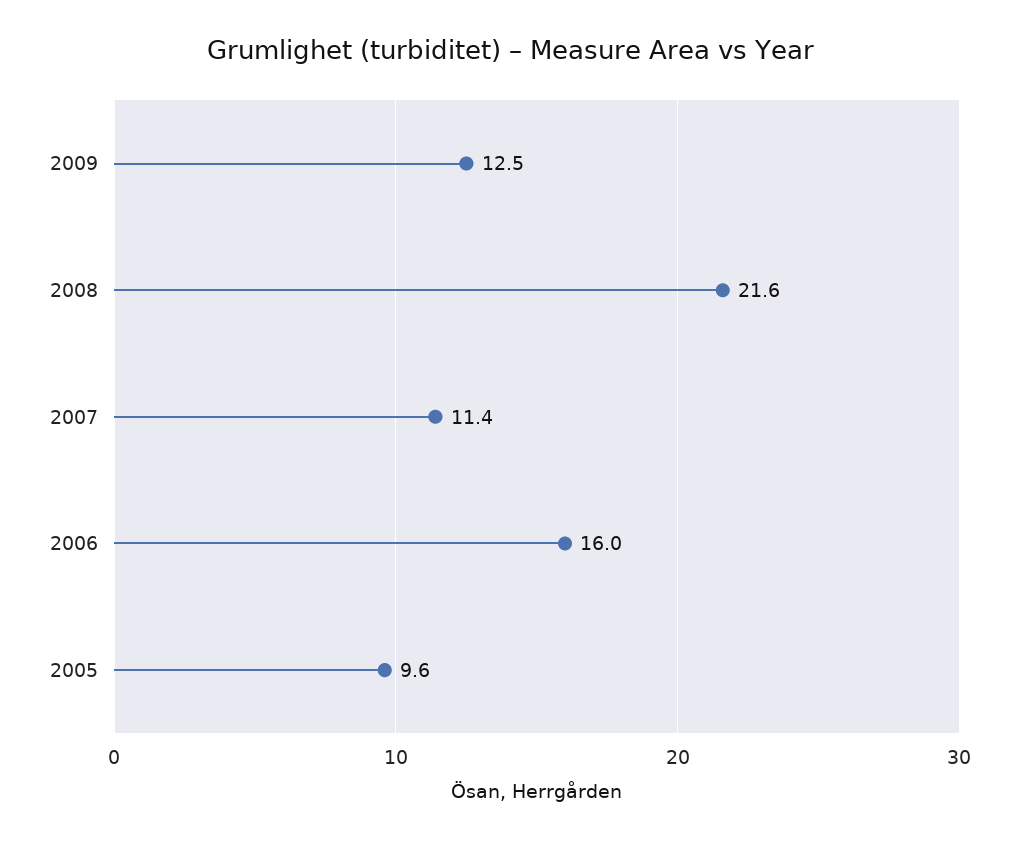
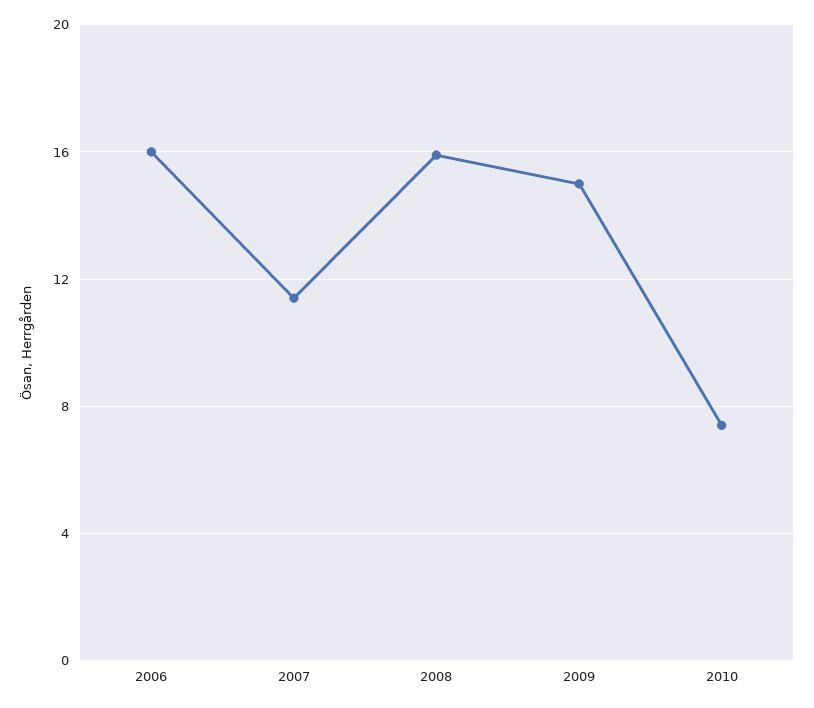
2009: 12.5 -> 15
2008: 21.6 -> 16
2005: 9.6 -> none
2010: none -> 7.5

